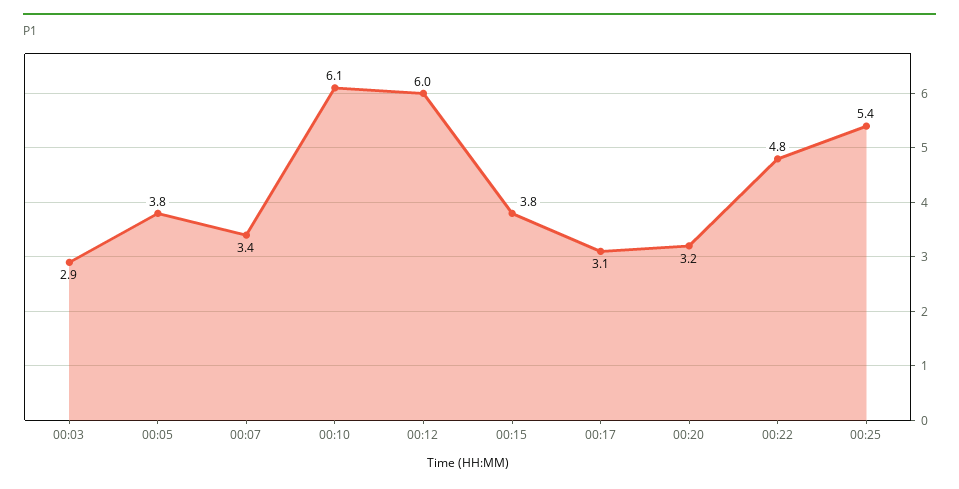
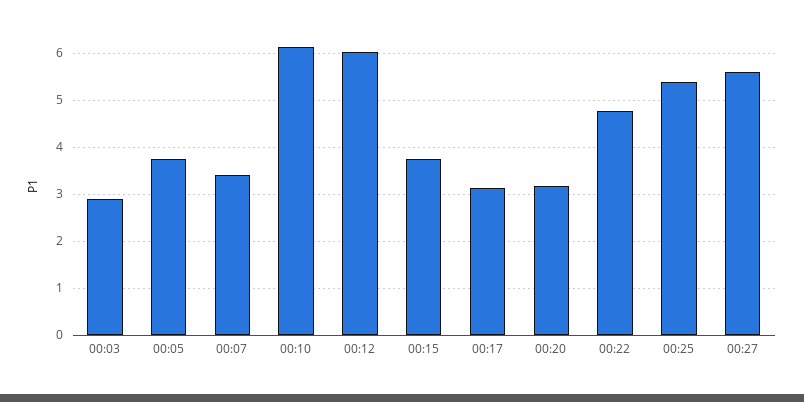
00:27: none -> 5.6

